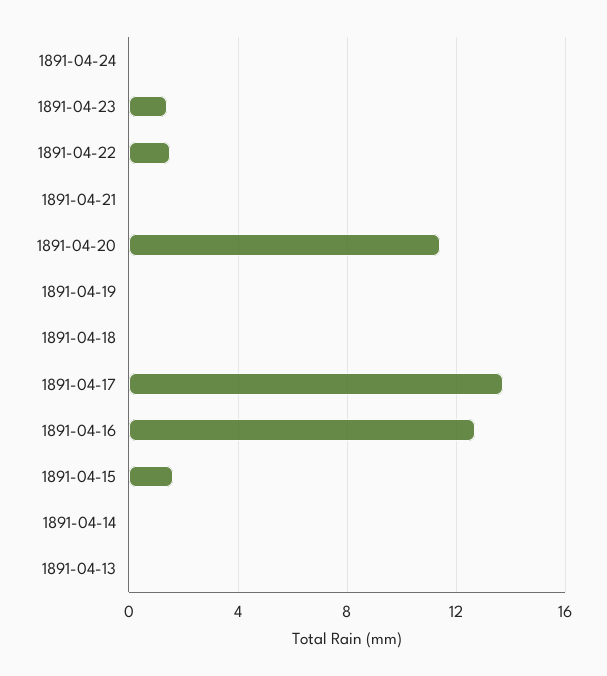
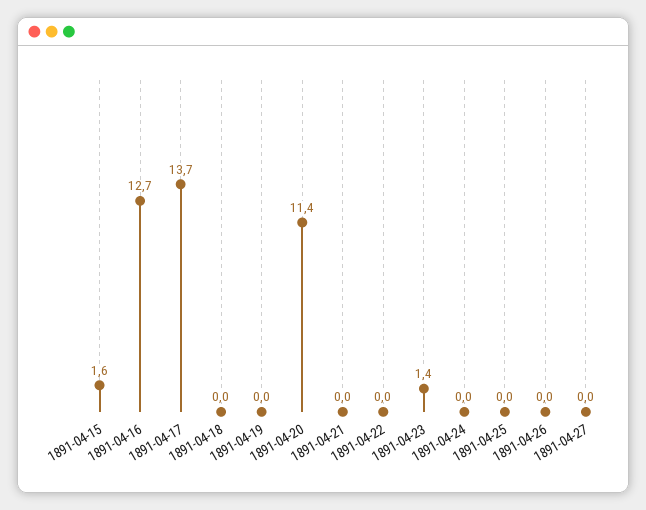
1891-04-22: 1.5 -> 0
1891-04-14: 0 -> none
1891-04-13: 0 -> none
1891-04-25: none -> 0
1891-04-26: none -> 0
1891-04-27: none -> 0

